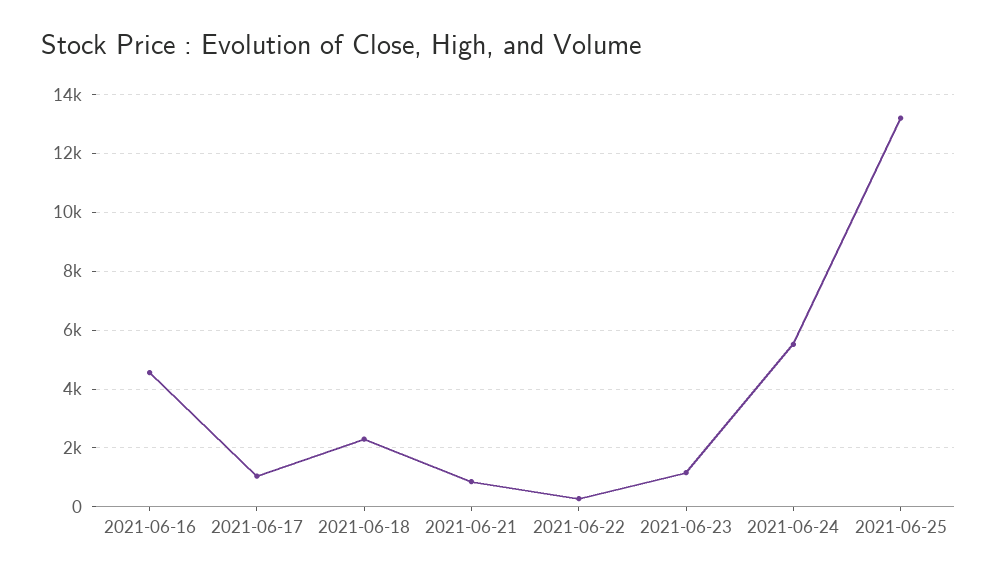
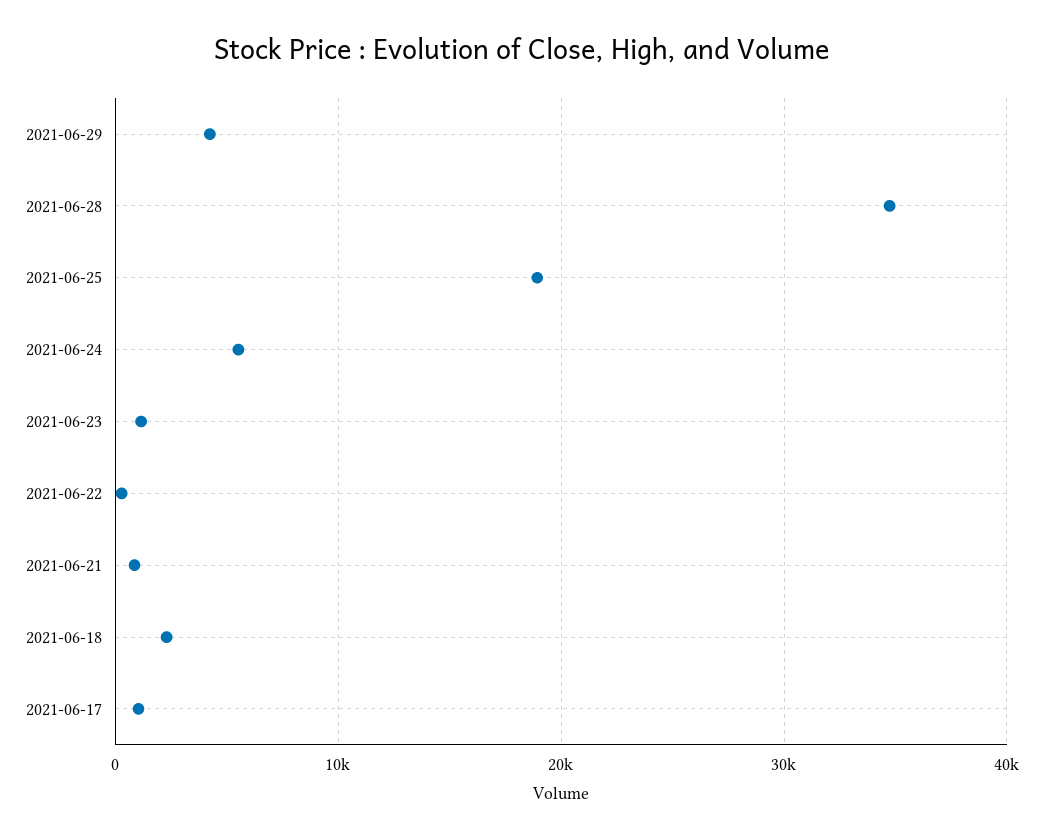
2021-06-16: 4500 -> none
2021-06-25: 13250 -> 19000
2021-06-29: none -> 4000
2021-06-28: none -> 35000

